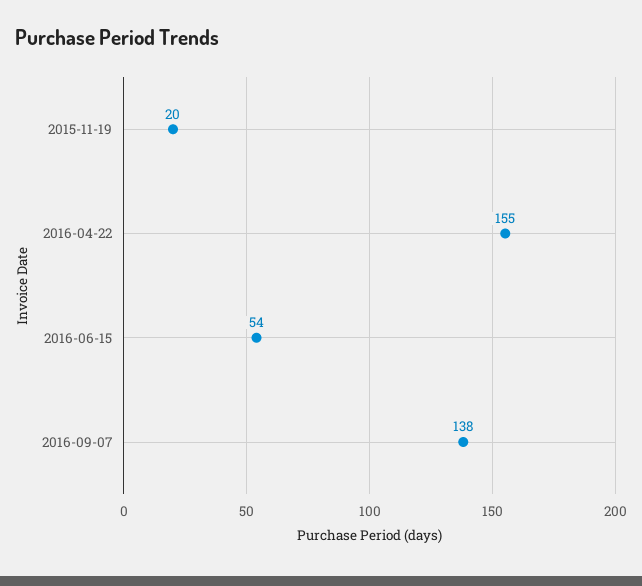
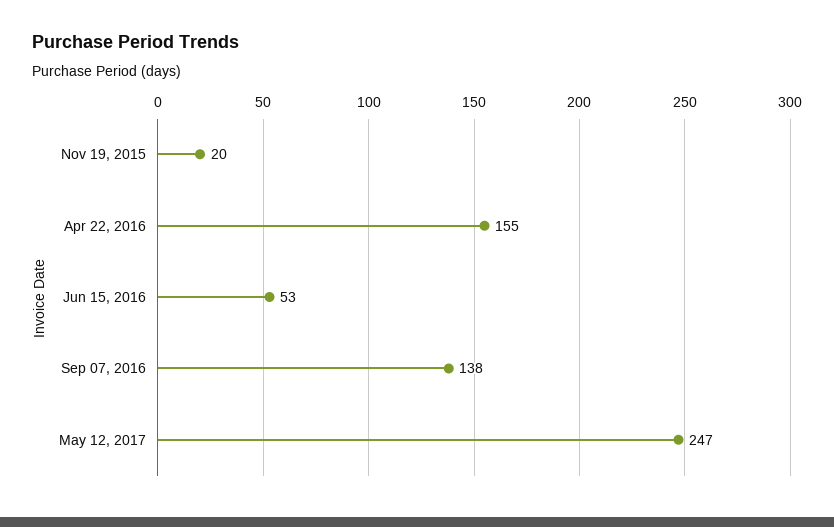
2016-06-15: 54 -> 53
May 12, 2017: none -> 247

